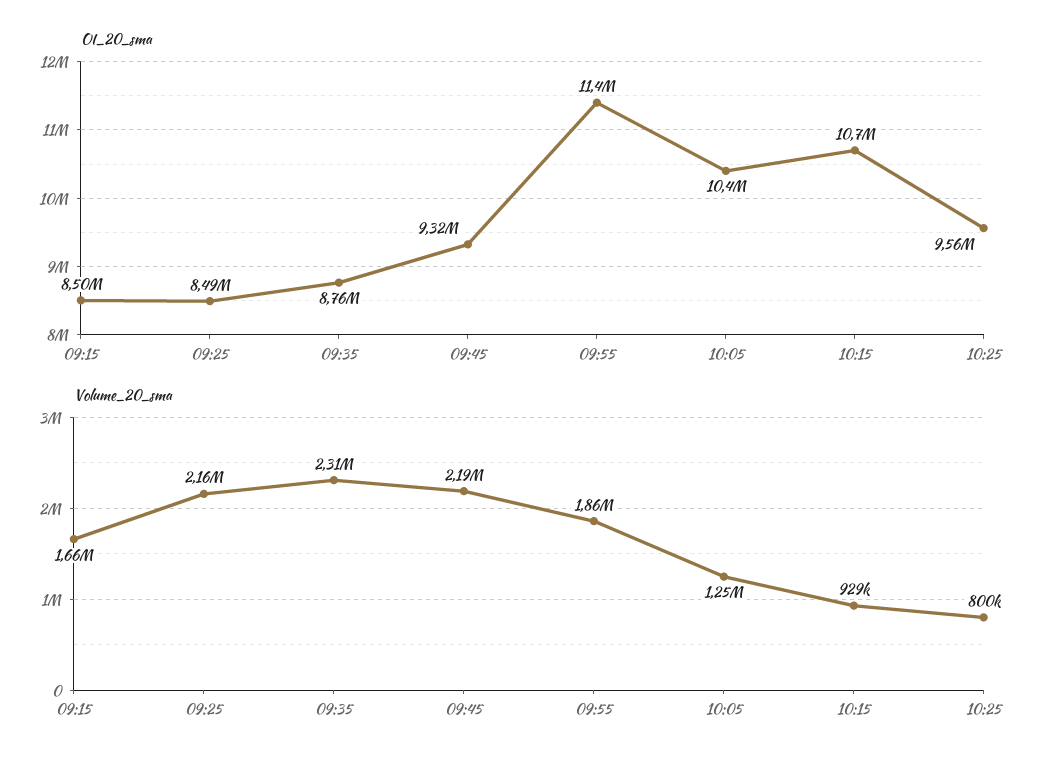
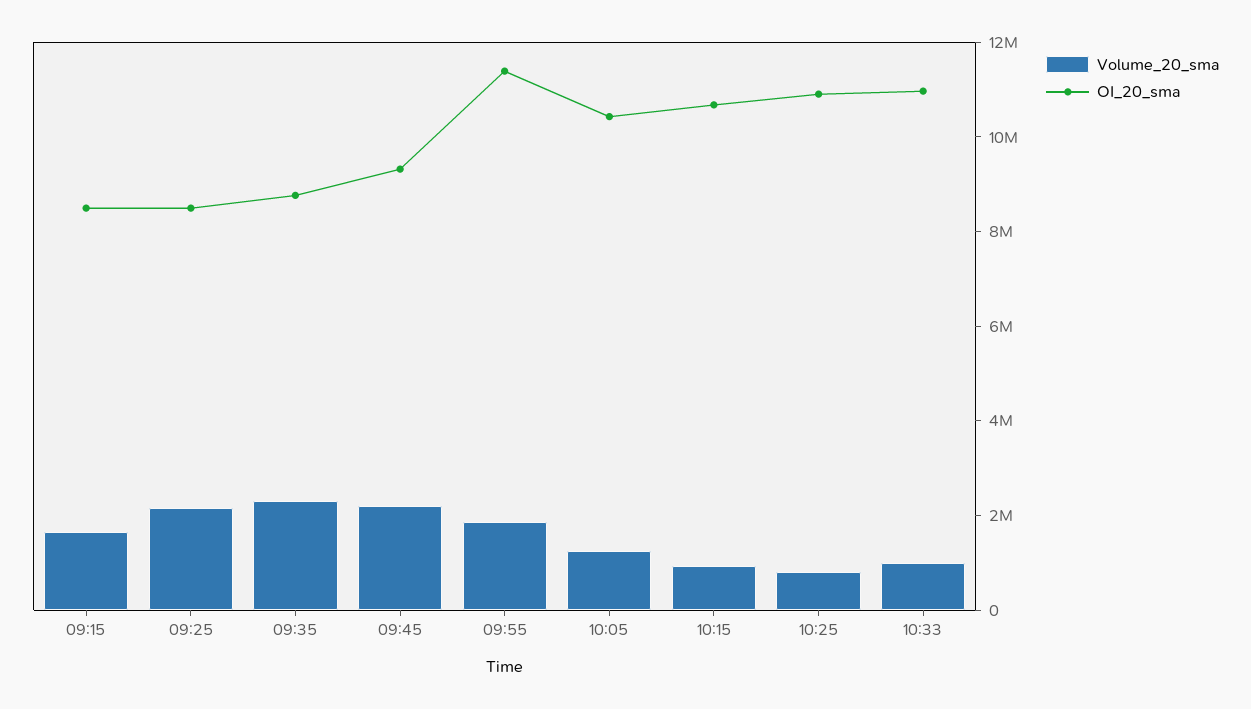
OI_20_sma, 10:25: 9560000 -> 11000000
Volume_20_sma, 10:33: none -> 1000000
OI_20_sma, 10:33: none -> 11000000

